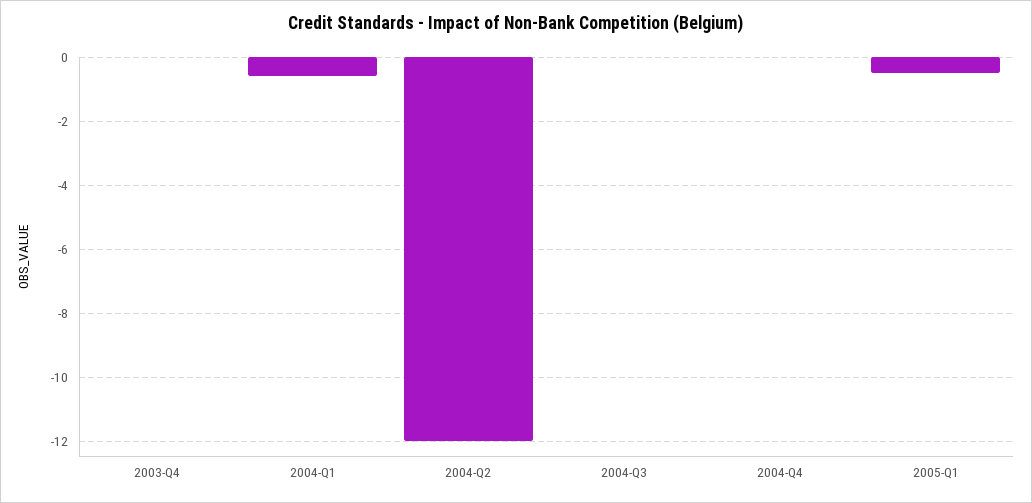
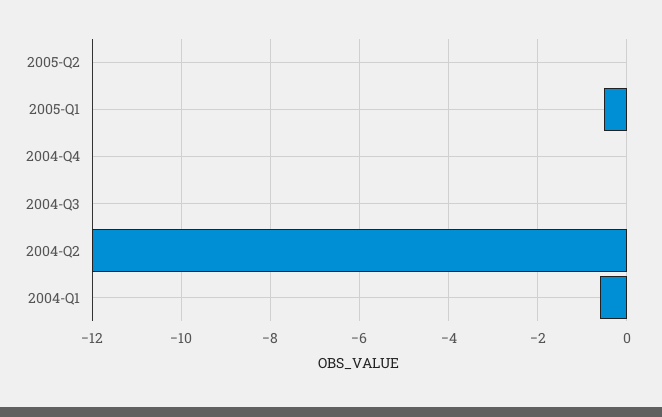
2003-Q4: 0 -> none
2005-Q2: none -> 0

